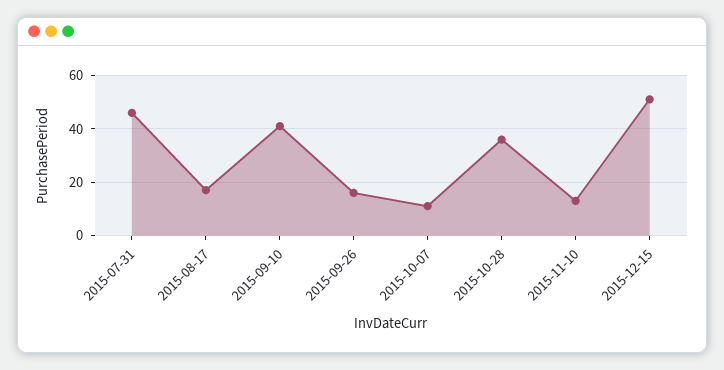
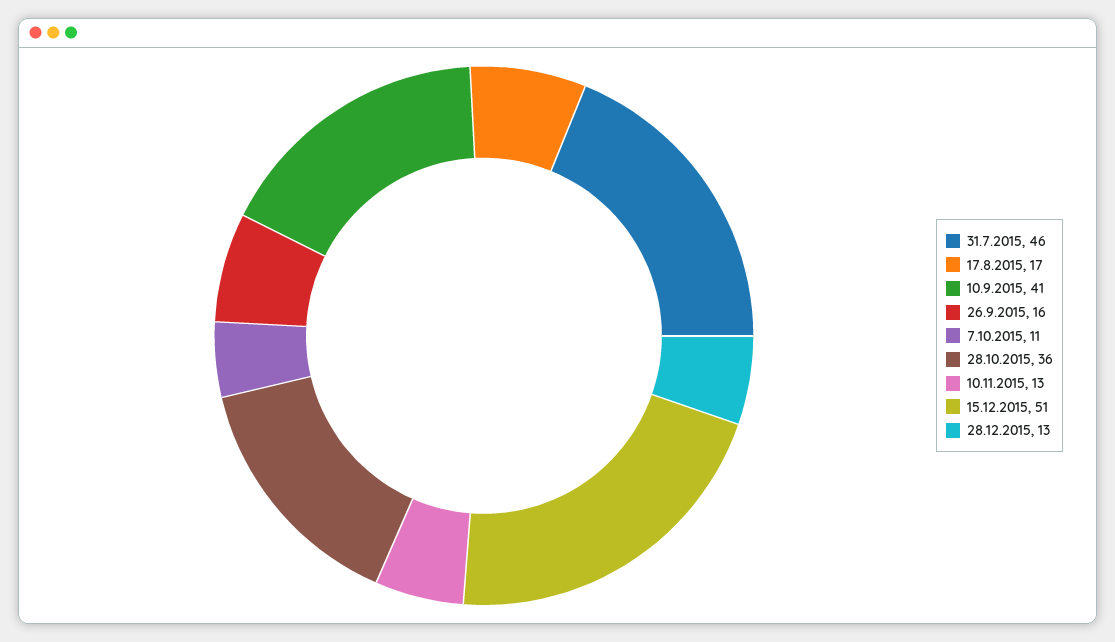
28.12.2015: none -> 13

